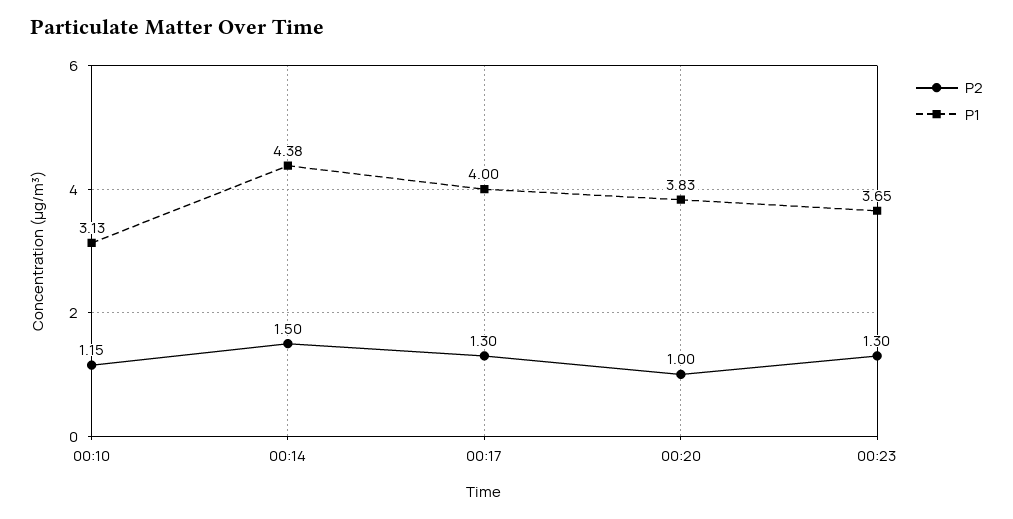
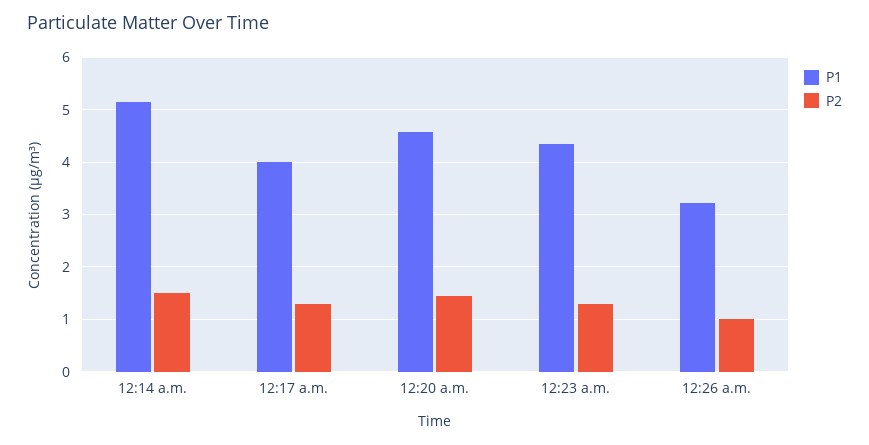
P2, 00:10: 1.15 -> none
P1, 00:10: 3.13 -> none
P1, 00:14: 4.38 -> 5.2
P2, 00:20: 1 -> 1.4
P1, 00:20: 3.83 -> 4.6
P1, 00:23: 3.65 -> 4.4
P1, 12:26 a.m.: none -> 3.2
P2, 12:26 a.m.: none -> 1

